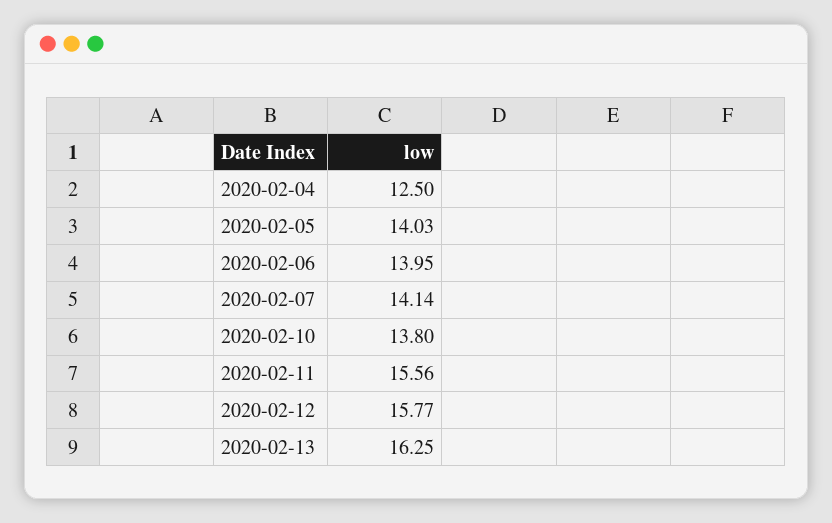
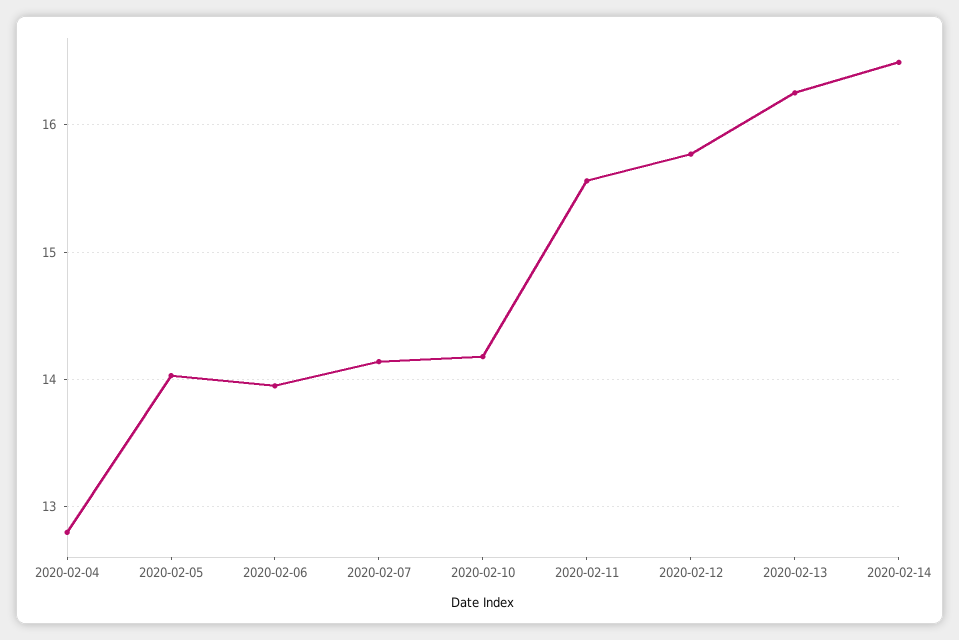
2020-02-04: 12.5 -> 12.8
2020-02-10: 13.8 -> 14.2
2020-02-14: none -> 16.5

